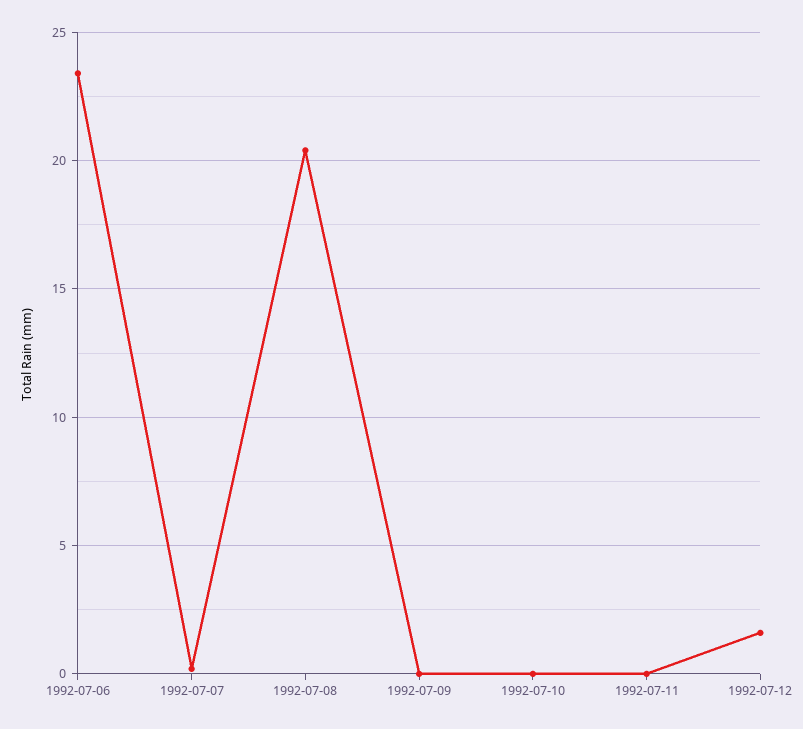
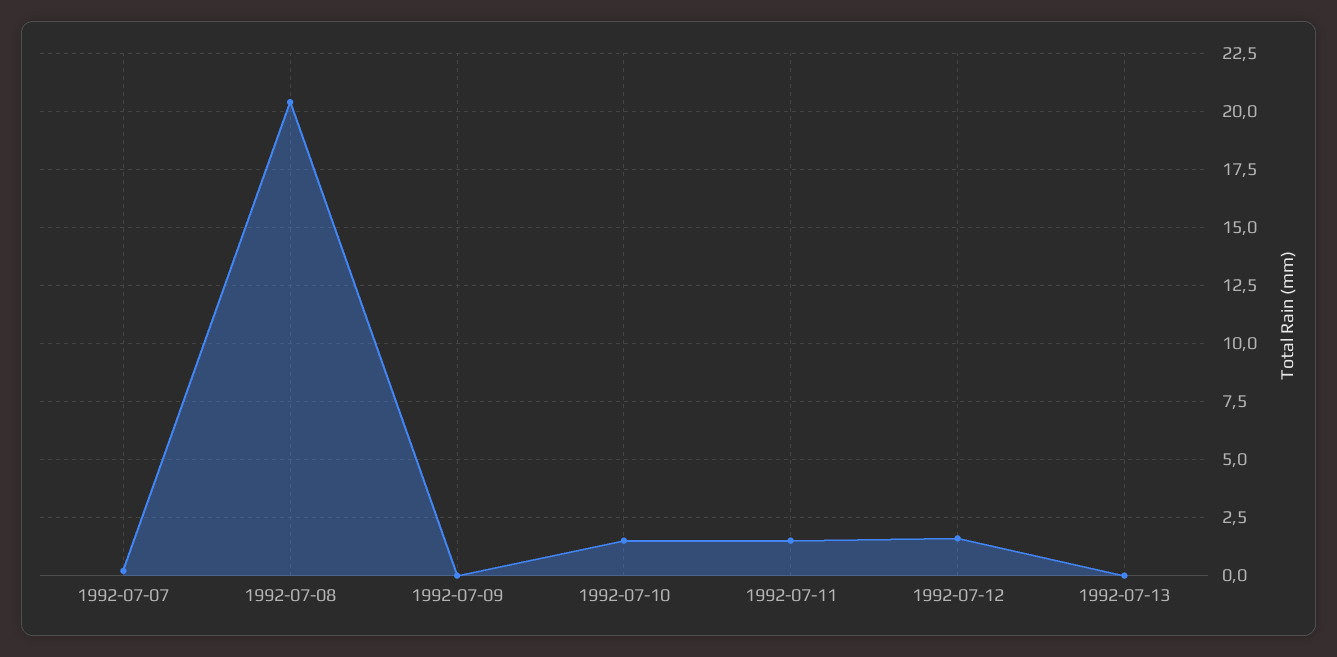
1992-07-06: 23.5 -> none
1992-07-10: 0 -> 1.5
1992-07-11: 0 -> 1.5
1992-07-13: none -> 0

